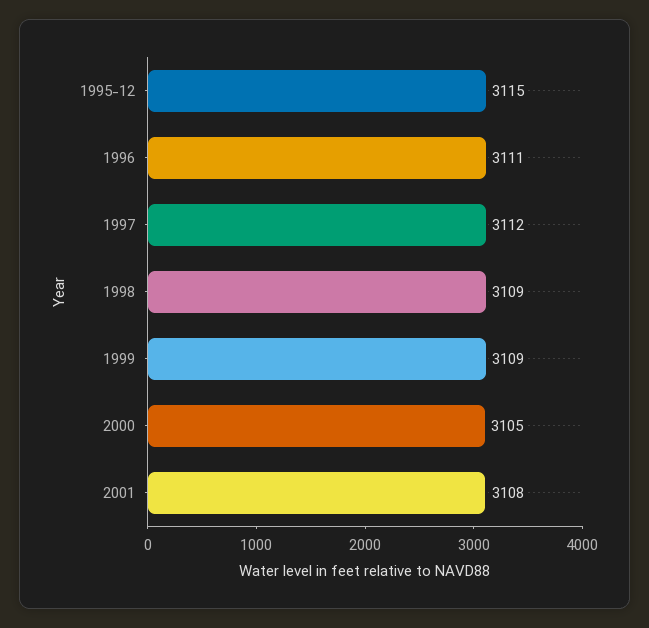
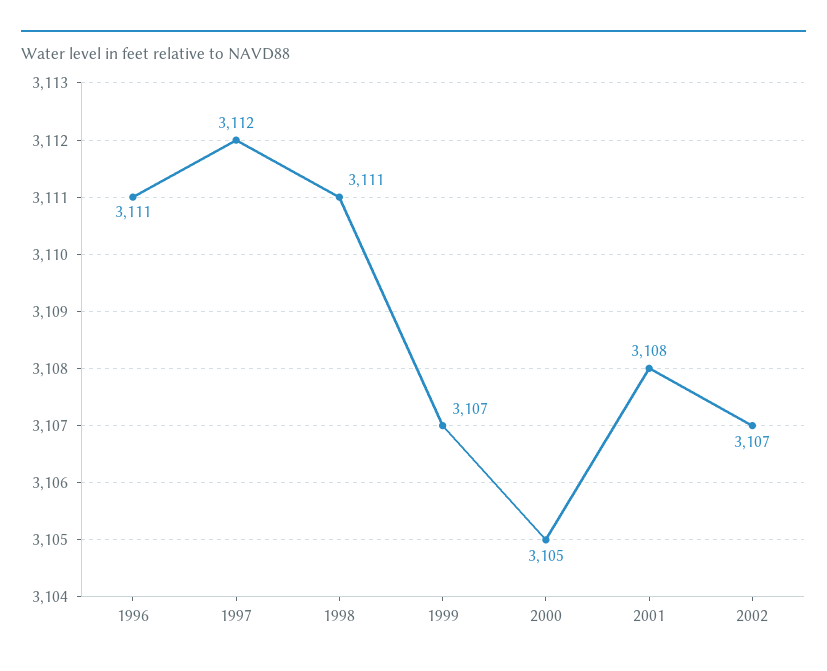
1995-12: 3115 -> none
1998: 3109 -> 3111
1999: 3109 -> 3107
2002: none -> 3107

